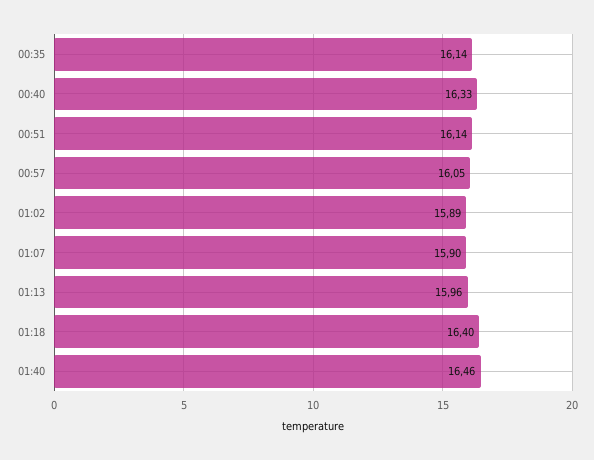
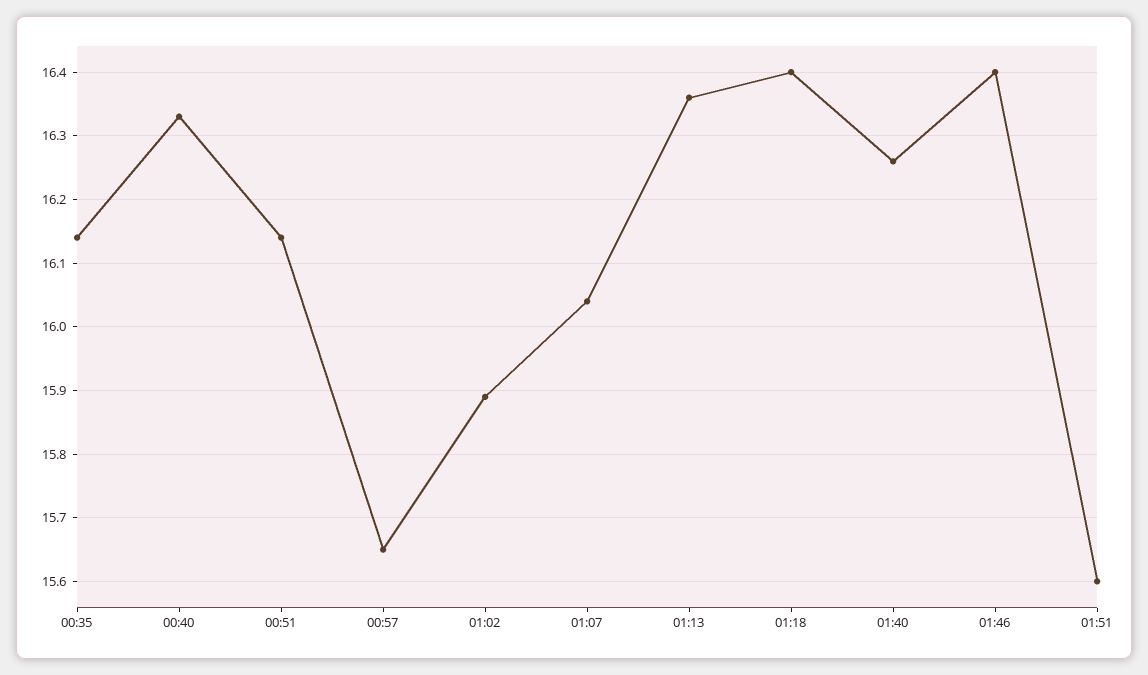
00:57: 16.05 -> 15.65
01:07: 15.9 -> 16.04
01:13: 15.96 -> 16.36
01:40: 16.46 -> 16.26
01:46: none -> 16.4
01:51: none -> 15.6

